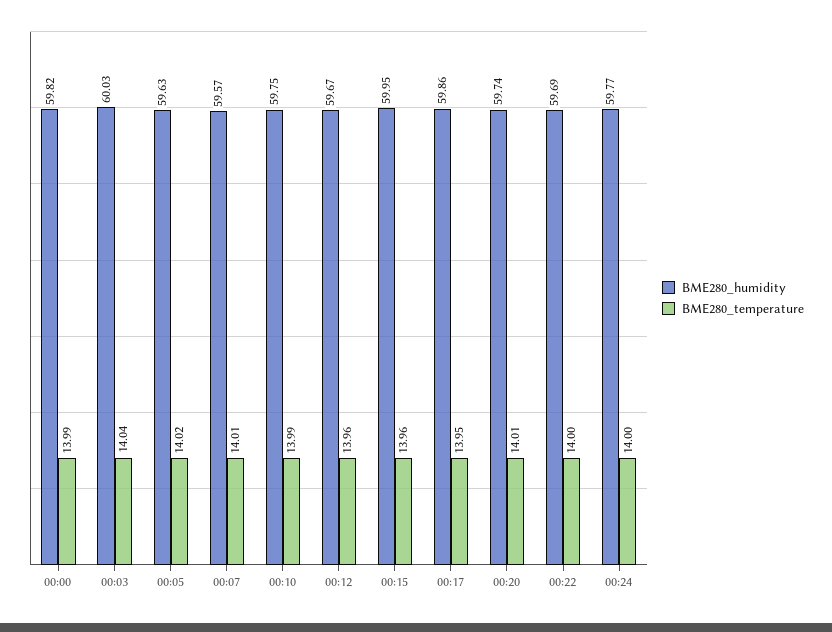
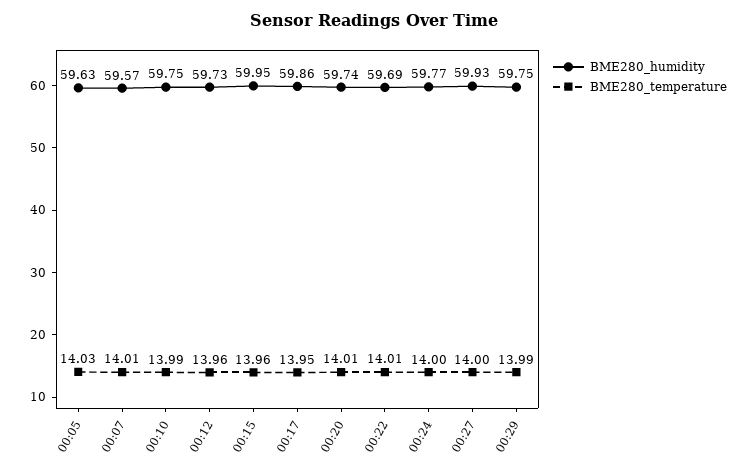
BME280_humidity, 00:00: 59.82 -> none
BME280_temperature, 00:00: 13.99 -> none
BME280_humidity, 00:03: 60.03 -> none
BME280_temperature, 00:03: 14.04 -> none
BME280_temperature, 00:05: 14.02 -> 14.03
BME280_humidity, 00:12: 59.67 -> 59.73
BME280_temperature, 00:22: 14 -> 14.01
BME280_humidity, 00:27: none -> 59.93
BME280_temperature, 00:27: none -> 14
BME280_humidity, 00:29: none -> 59.75
BME280_temperature, 00:29: none -> 13.99

